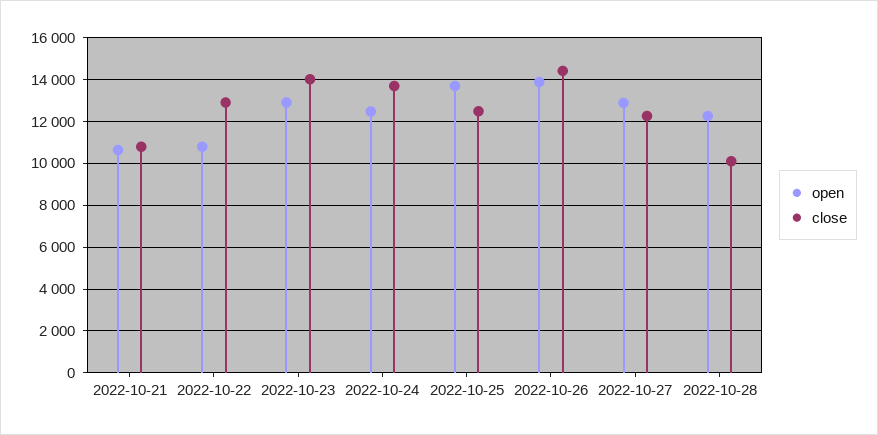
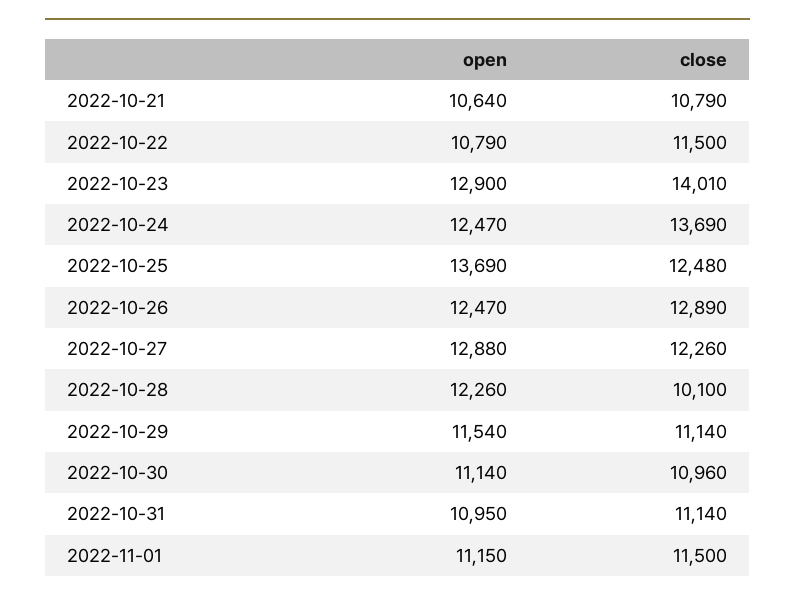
close, 2022-10-22: 13000 -> 11500
open, 2022-10-26: 14000 -> 12470
close, 2022-10-26: 14500 -> 12890
open, 2022-10-29: none -> 11540
close, 2022-10-29: none -> 11140
open, 2022-10-30: none -> 11140
close, 2022-10-30: none -> 10960
open, 2022-10-31: none -> 10950
close, 2022-10-31: none -> 11140
open, 2022-11-01: none -> 11150
close, 2022-11-01: none -> 11500

